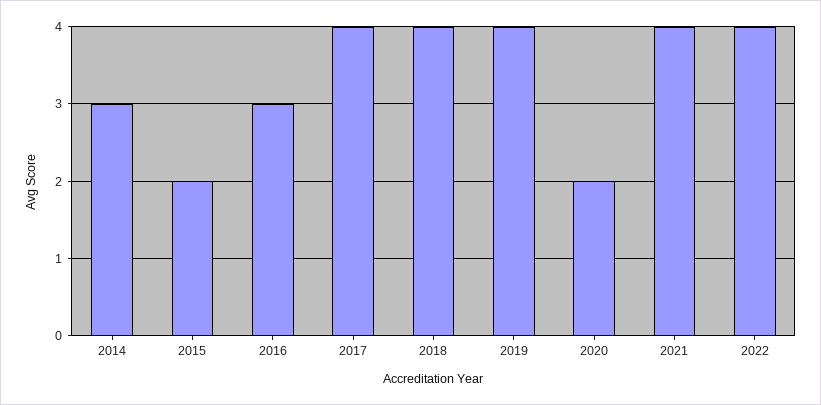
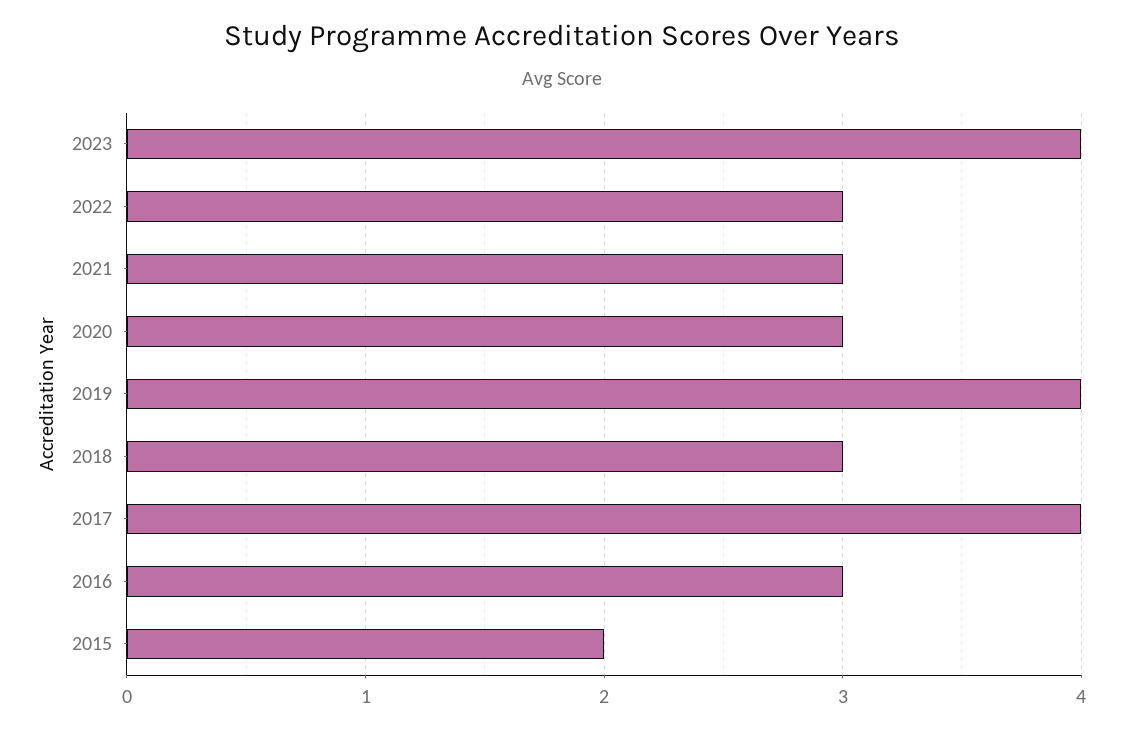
2014: 3 -> none
2018: 4 -> 3
2020: 2 -> 3
2021: 4 -> 3
2022: 4 -> 3
2023: none -> 4

